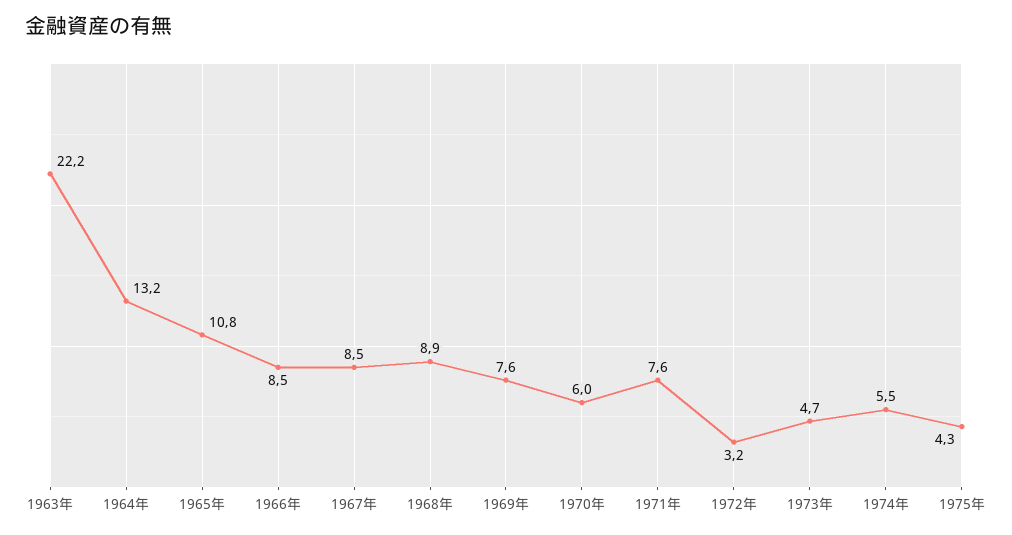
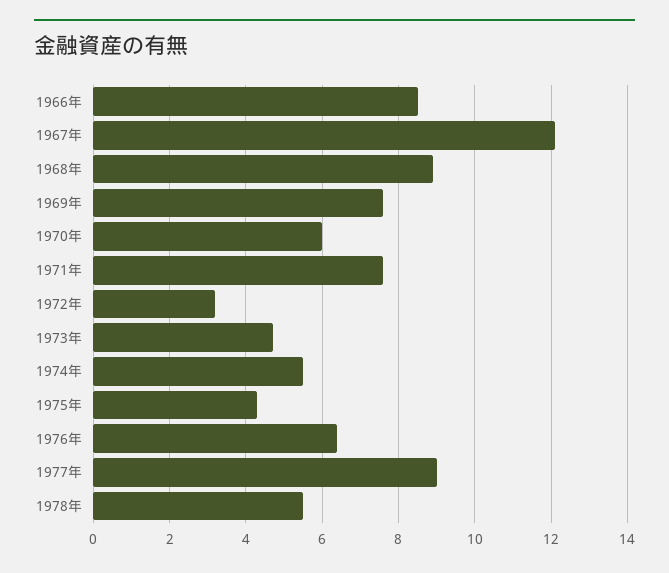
1963年: 22.2 -> none
1964年: 13.2 -> none
1965年: 10.8 -> none
1967年: 8.5 -> 12
1976年: none -> 6.5
1977年: none -> 9
1978年: none -> 5.5

